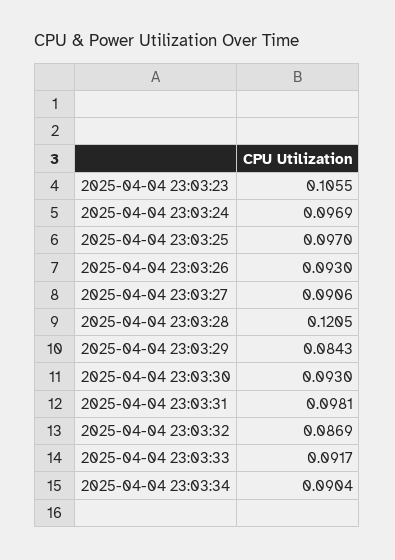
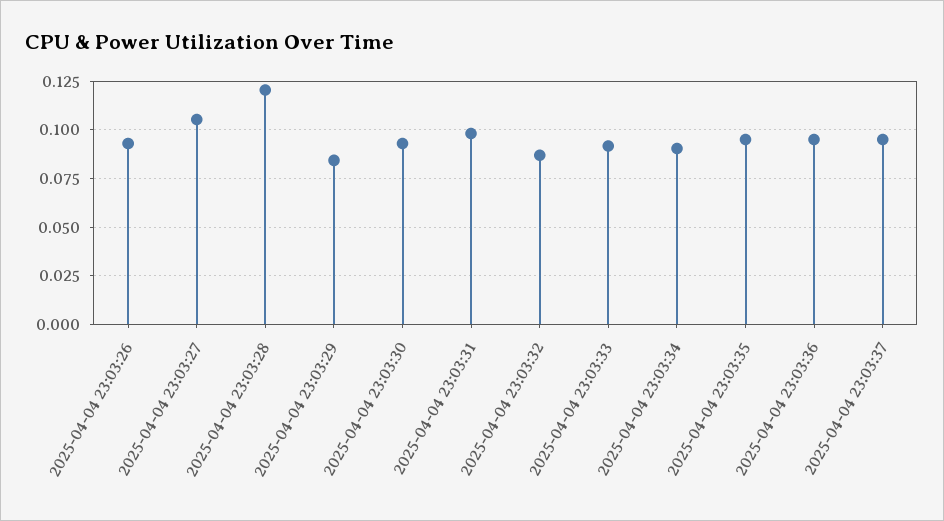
2025-04-04 23:03:23: 0.1055 -> none
2025-04-04 23:03:24: 0.0969 -> none
2025-04-04 23:03:25: 0.097 -> none
2025-04-04 23:03:27: 0.0906 -> 0.105
2025-04-04 23:03:35: none -> 0.095
2025-04-04 23:03:36: none -> 0.095
2025-04-04 23:03:37: none -> 0.095

